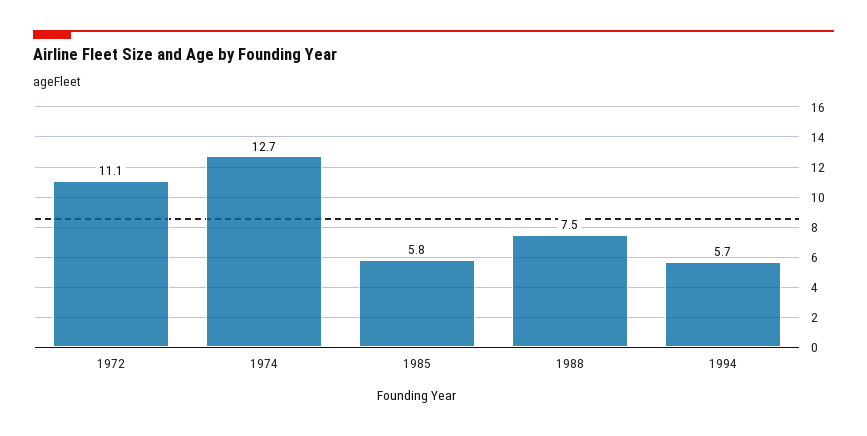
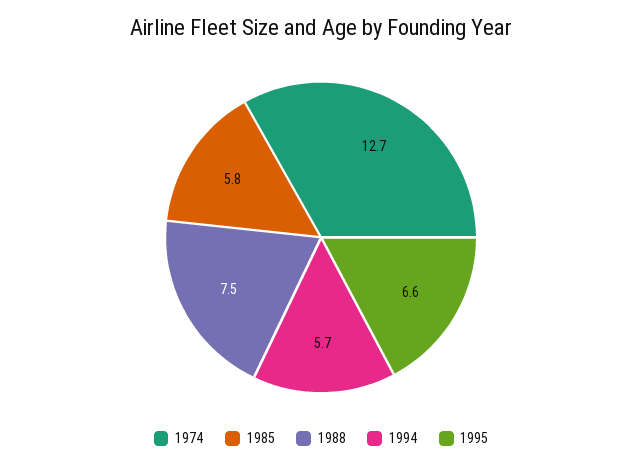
1972: 11.1 -> none
1995: none -> 6.6

